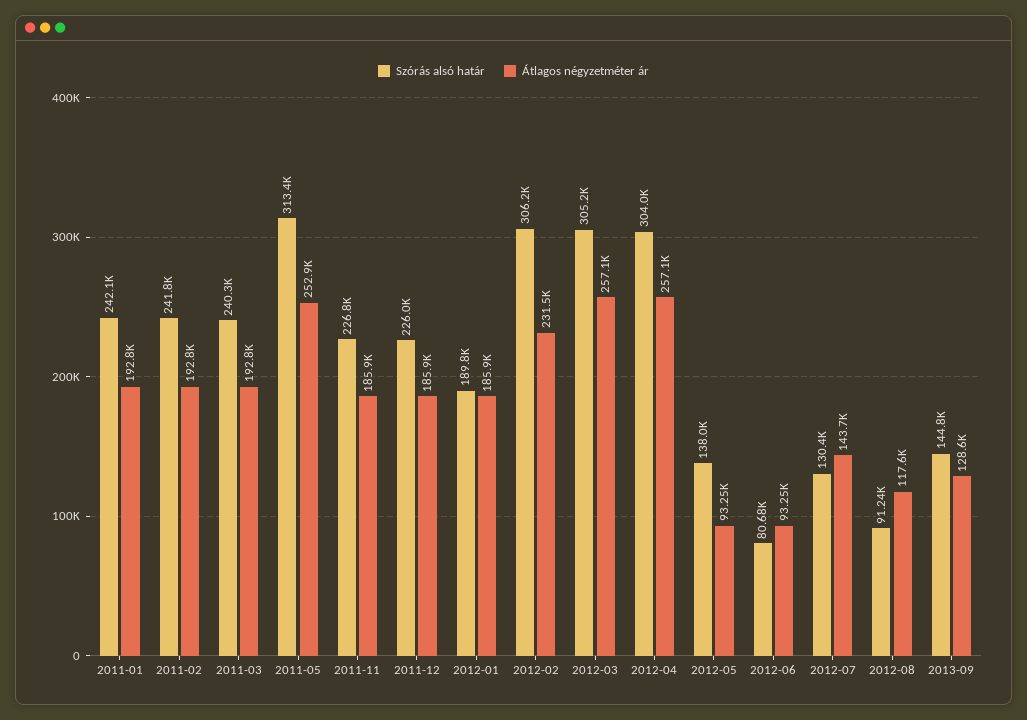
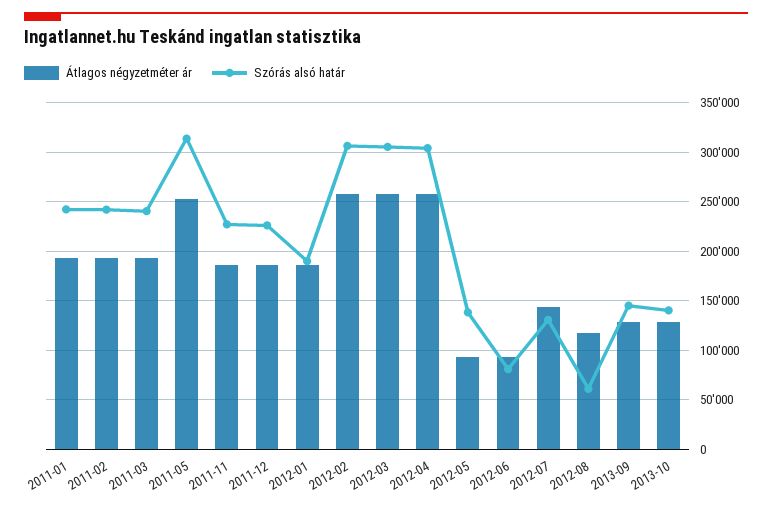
Átlagos négyzetméter ár, 2012-02: 231500 -> 260000
Szórás alsó határ, 2012-08: 91240 -> 60000
Átlagos négyzetméter ár, 2013-10: none -> 130000
Szórás alsó határ, 2013-10: none -> 140000

